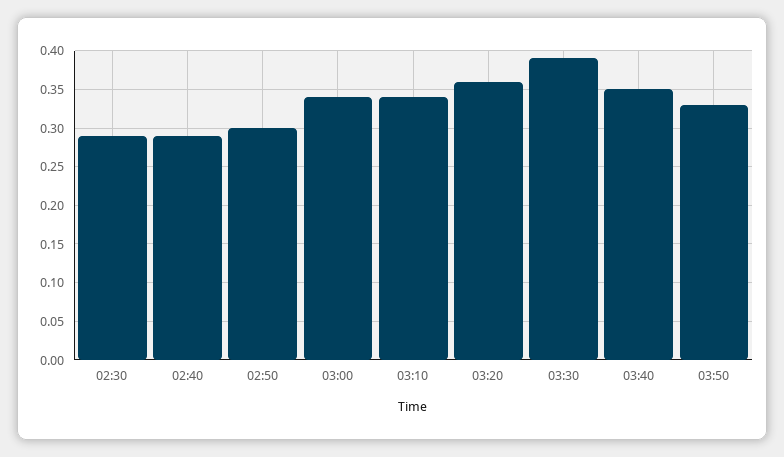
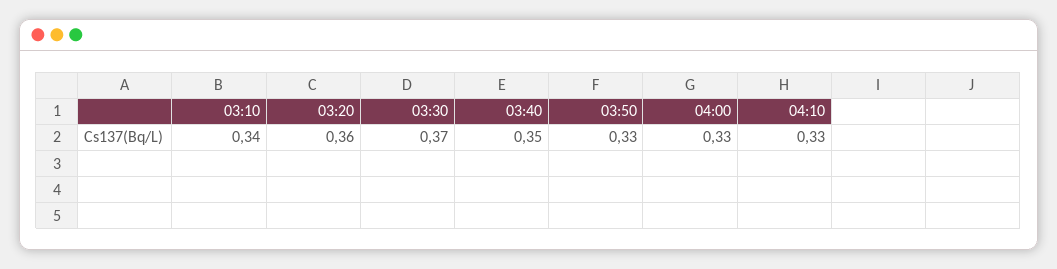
02:30: 0.29 -> none
02:40: 0.29 -> none
02:50: 0.3 -> none
03:00: 0.34 -> none
03:30: 0.39 -> 0.37
04:00: none -> 0.33
04:10: none -> 0.33

